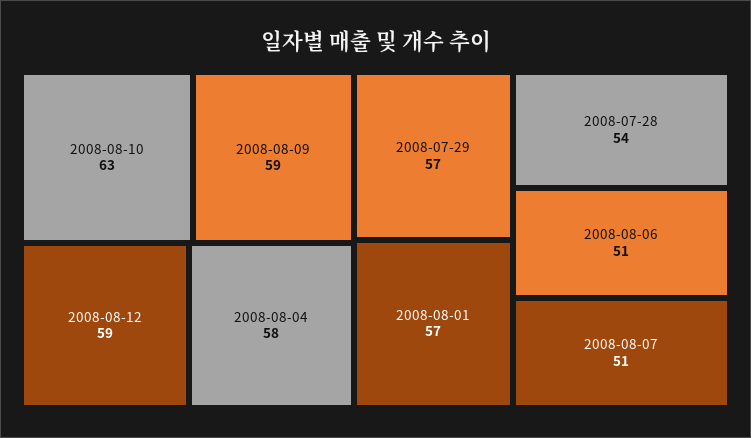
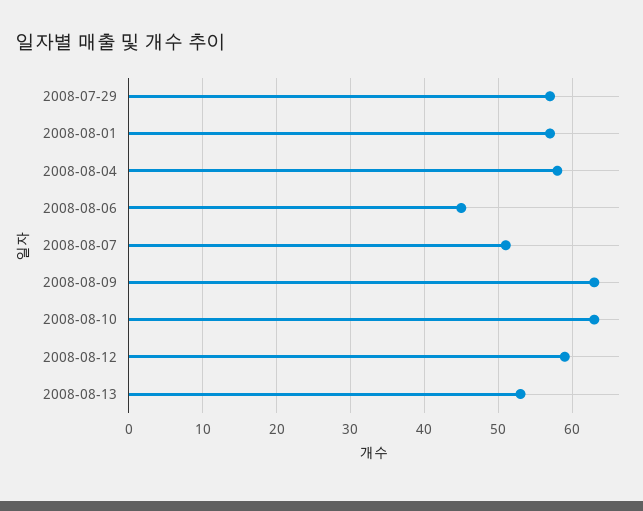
2008-08-09: 59 -> 63
2008-07-28: 54 -> none
2008-08-06: 51 -> 45
2008-08-13: none -> 53

